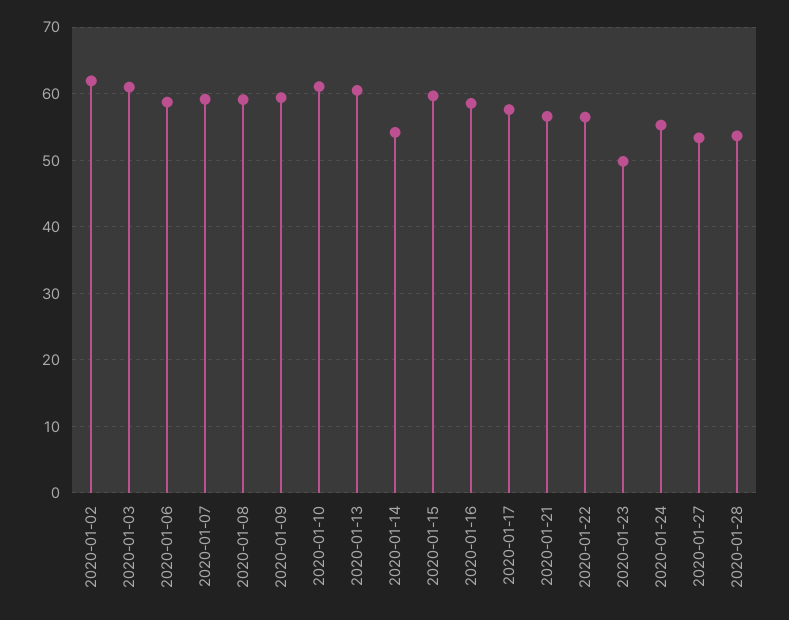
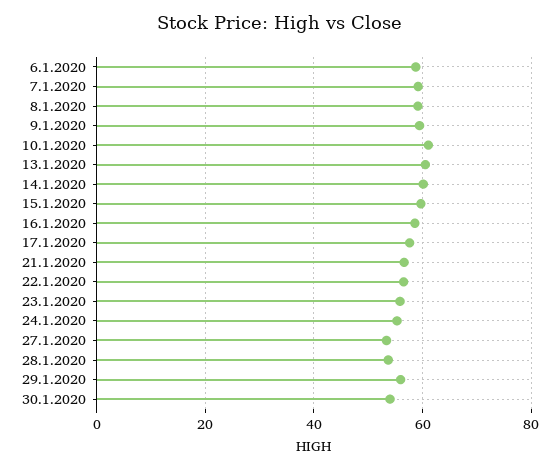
2020-01-02: 62 -> none
2020-01-03: 61 -> none
2020-01-14: 54 -> 60
2020-01-23: 50 -> 56
29.1.2020: none -> 56
30.1.2020: none -> 54

